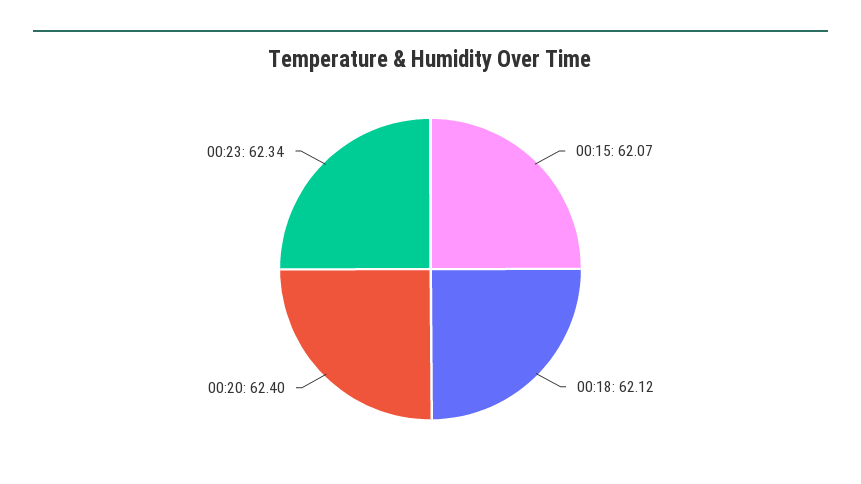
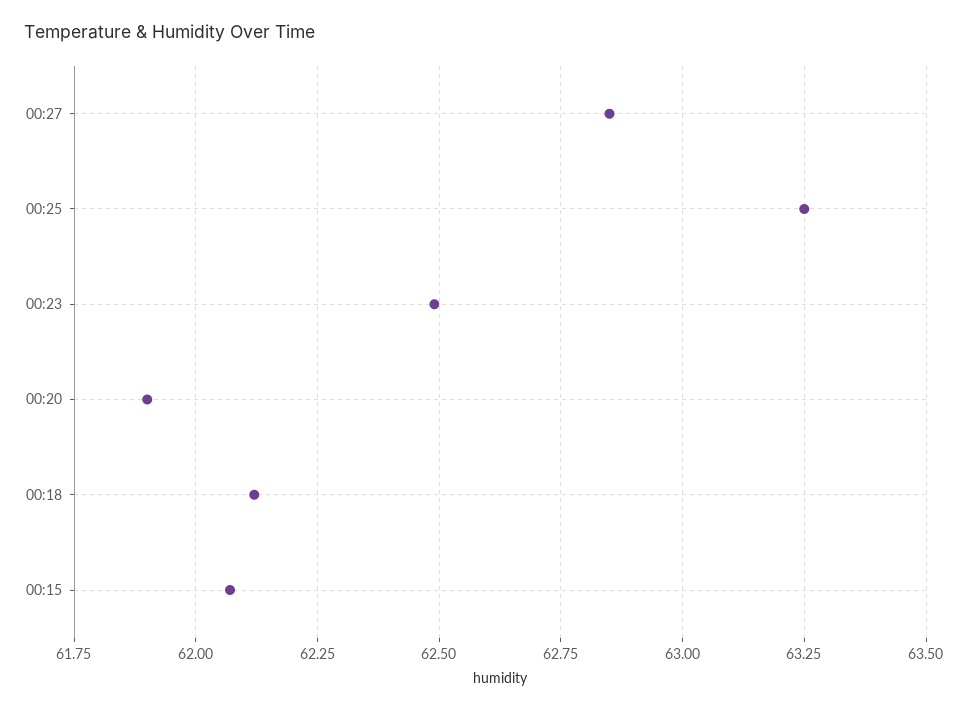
00:20: 62.4 -> 61.9
00:23: 62.34 -> 62.5
00:27: none -> 62.85
00:25: none -> 63.25

